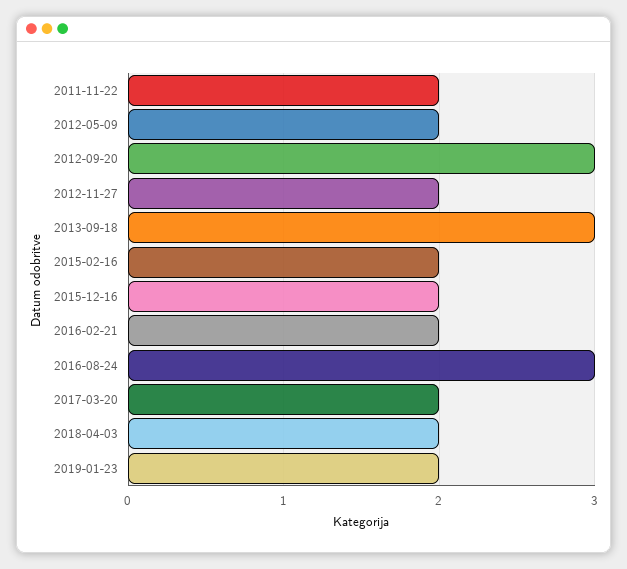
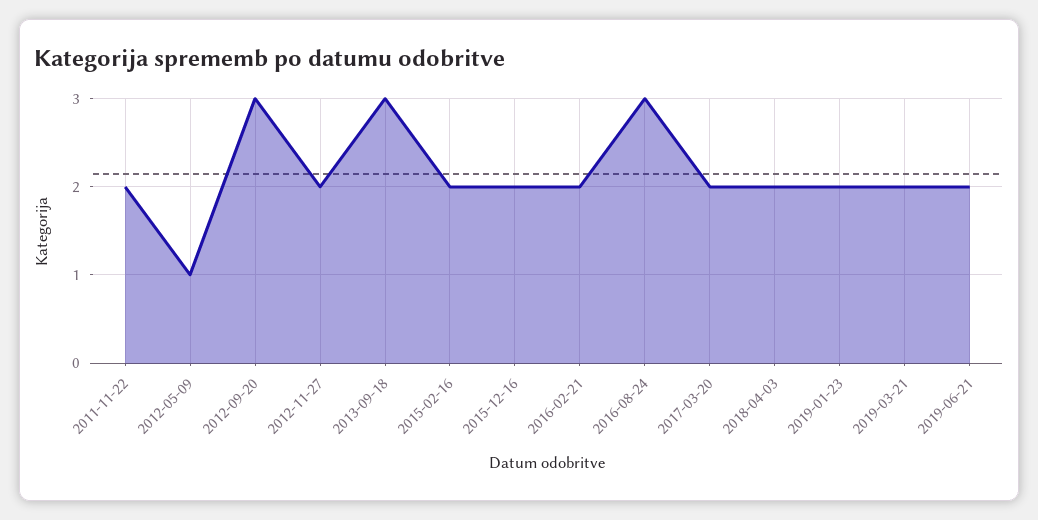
2012-05-09: 2 -> 1
2019-03-21: none -> 2
2019-06-21: none -> 2

